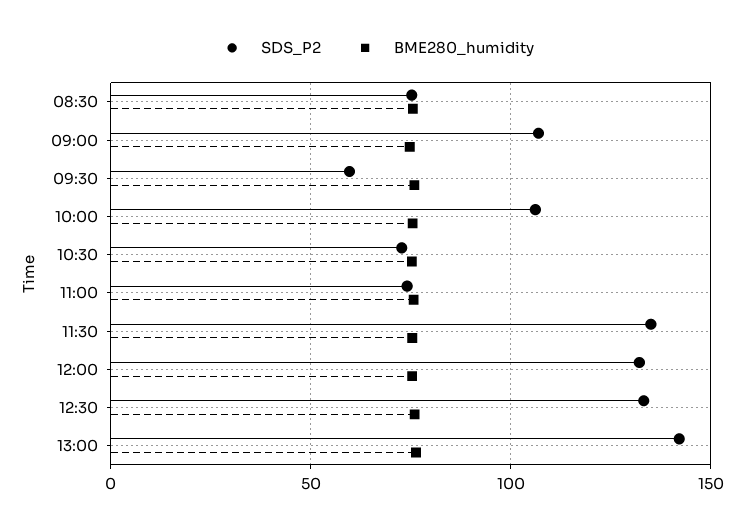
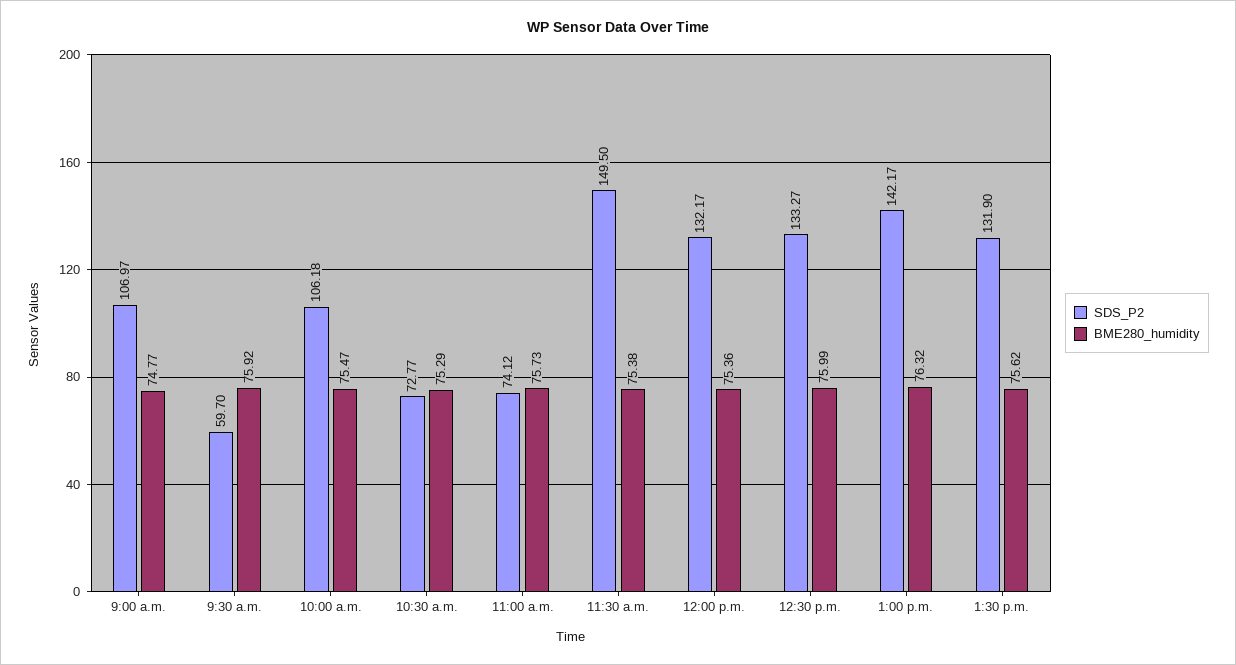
SDS_P2, 08:30: 75 -> none
BME280_humidity, 08:30: 75 -> none
SDS_P2, 11:30: 135 -> 149.5
SDS_P2, 1:30 p.m.: none -> 131.9
BME280_humidity, 1:30 p.m.: none -> 75.62

